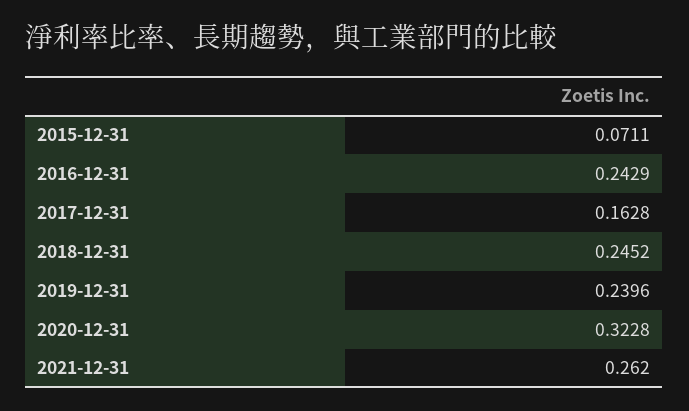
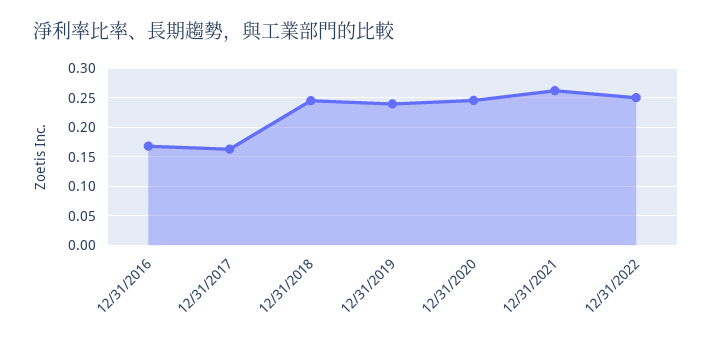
2015-12-31: 0.0711 -> none
2016-12-31: 0.2429 -> 0.175
2020-12-31: 0.3228 -> 0.25
12/31/2022: none -> 0.25

